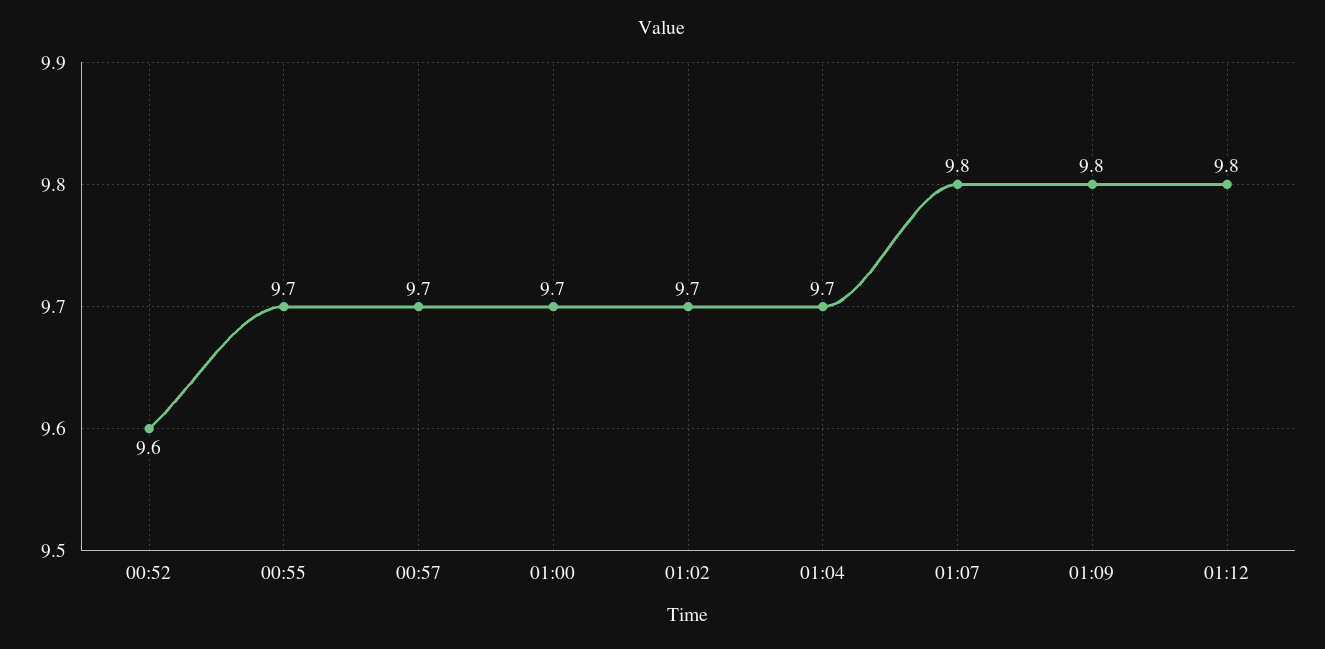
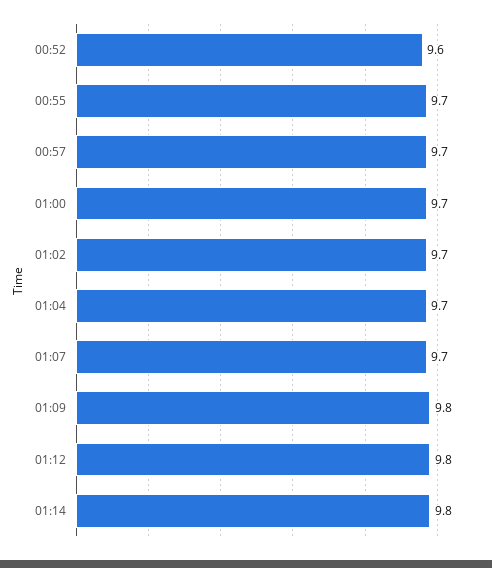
01:07: 9.8 -> 9.7
01:14: none -> 9.8

